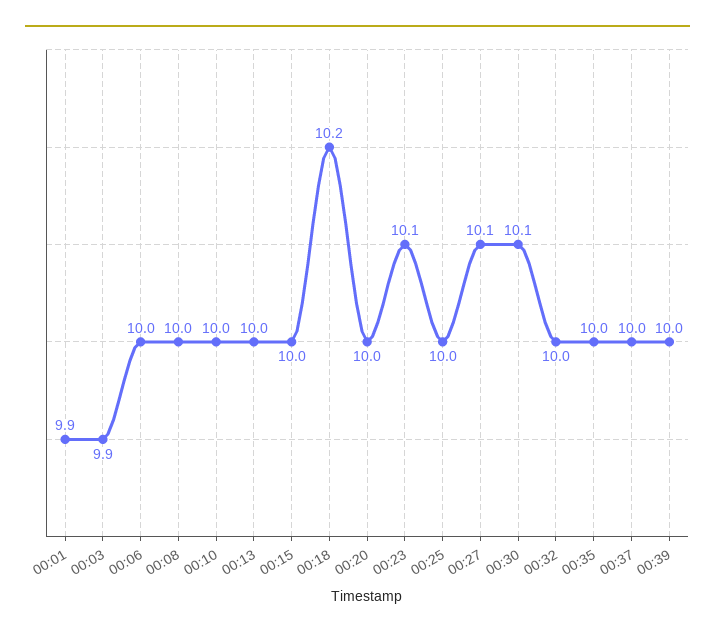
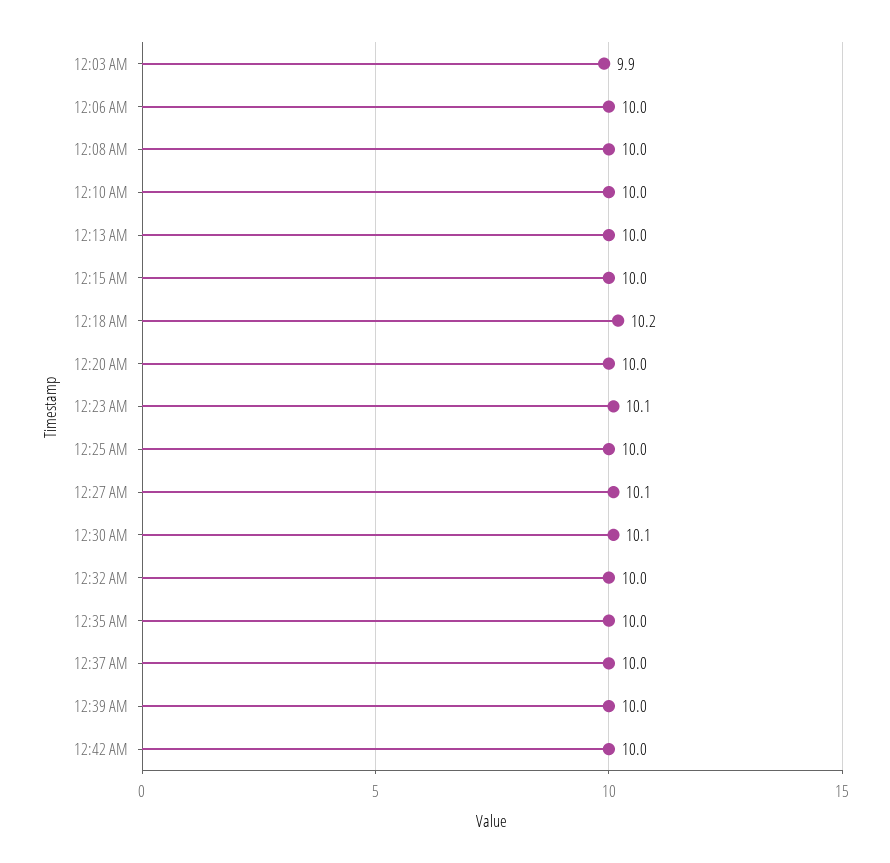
00:01: 9.9 -> none
12:42 AM: none -> 10

